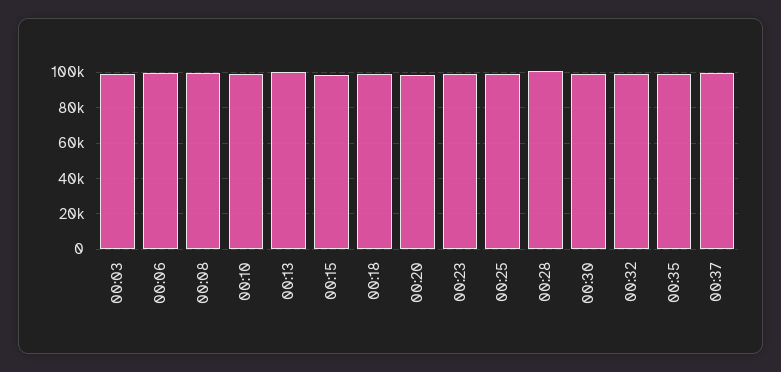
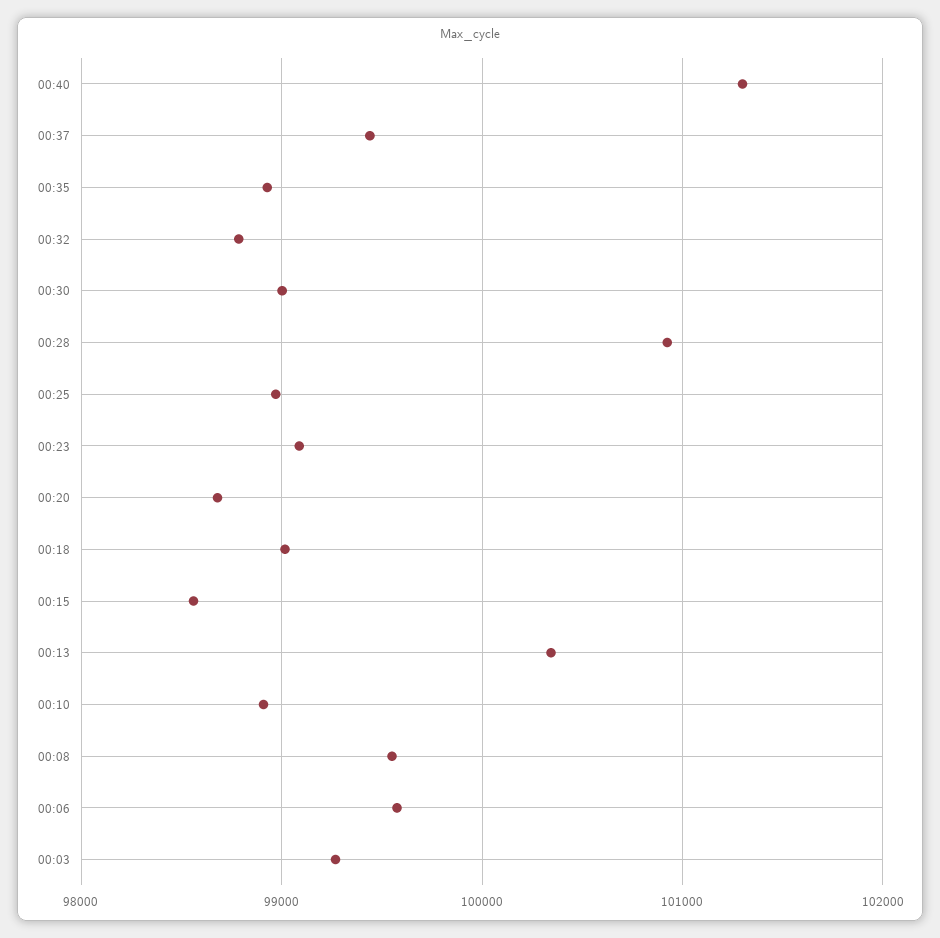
00:40: none -> 101300

